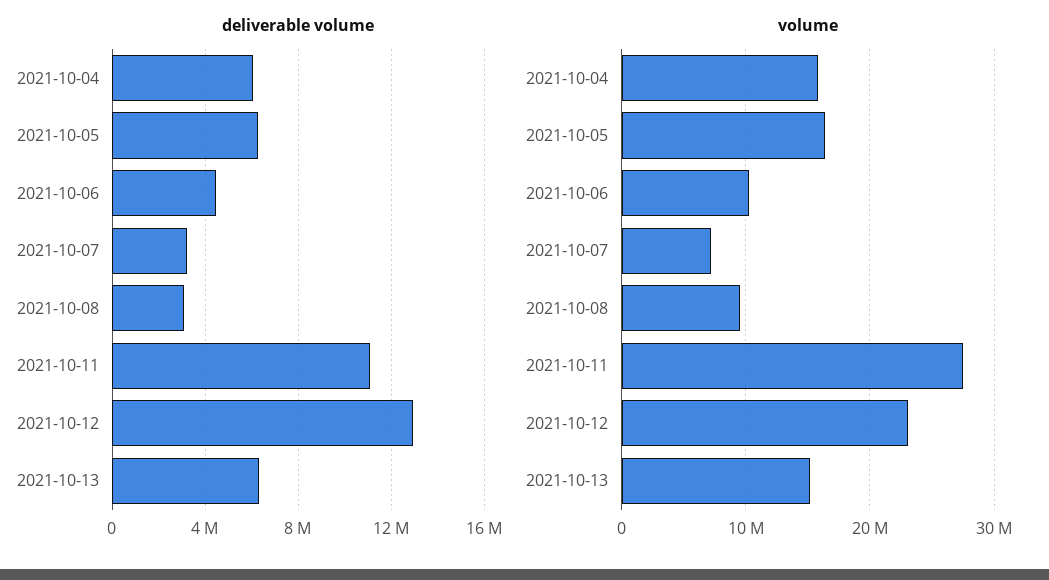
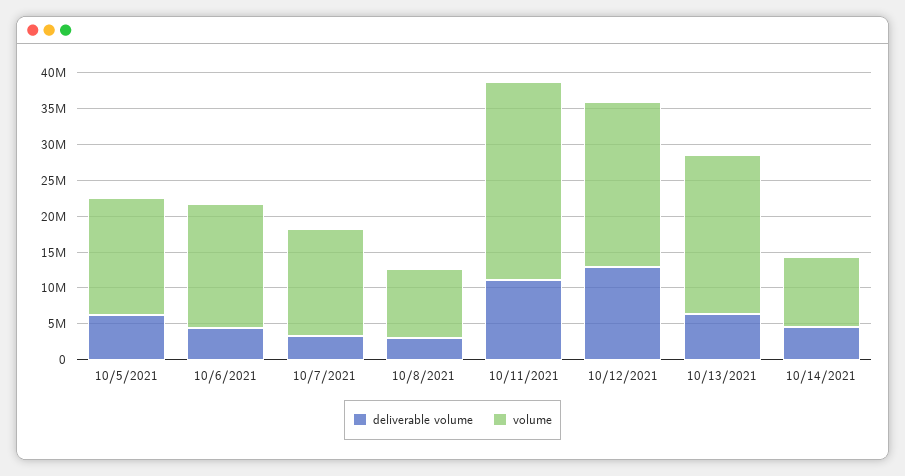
deliverable volume, 2021-10-04: 6000000 -> none
volume, 2021-10-04: 16000000 -> none
volume, 2021-10-06: 10000000 -> 17500000
volume, 2021-10-07: 7000000 -> 15000000
volume, 2021-10-13: 15000000 -> 22500000
deliverable volume, 10/14/2021: none -> 5000000
volume, 10/14/2021: none -> 10000000

